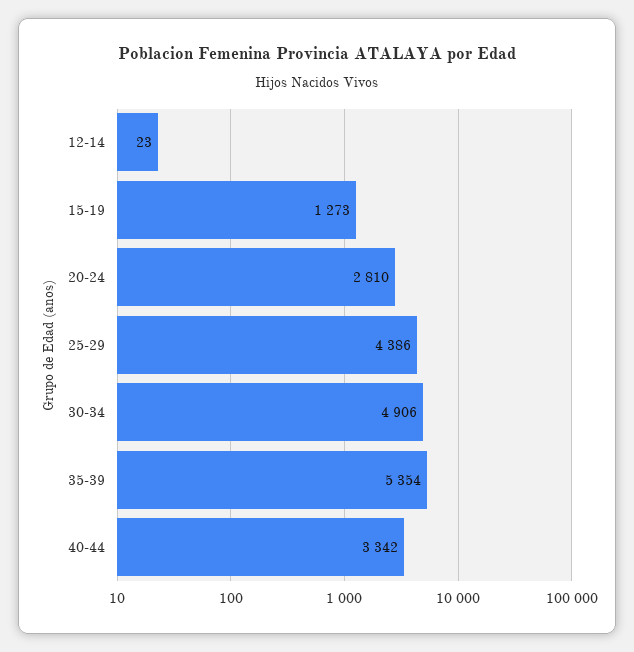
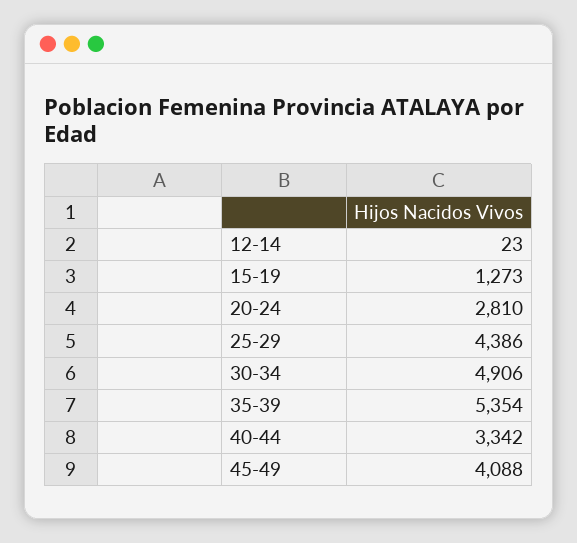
45-49: none -> 4088

